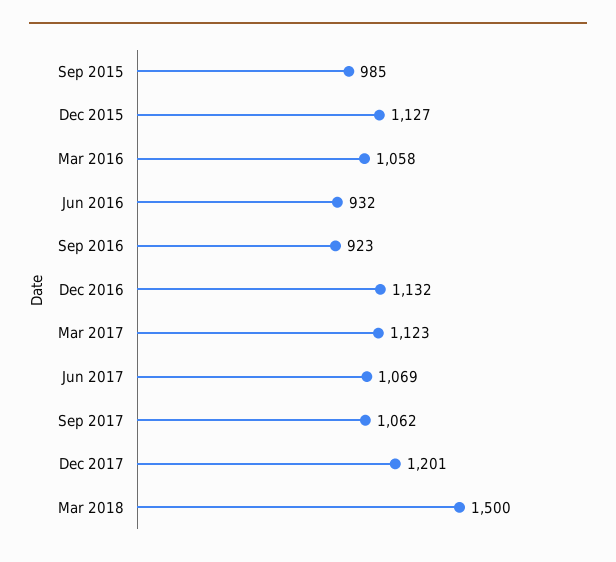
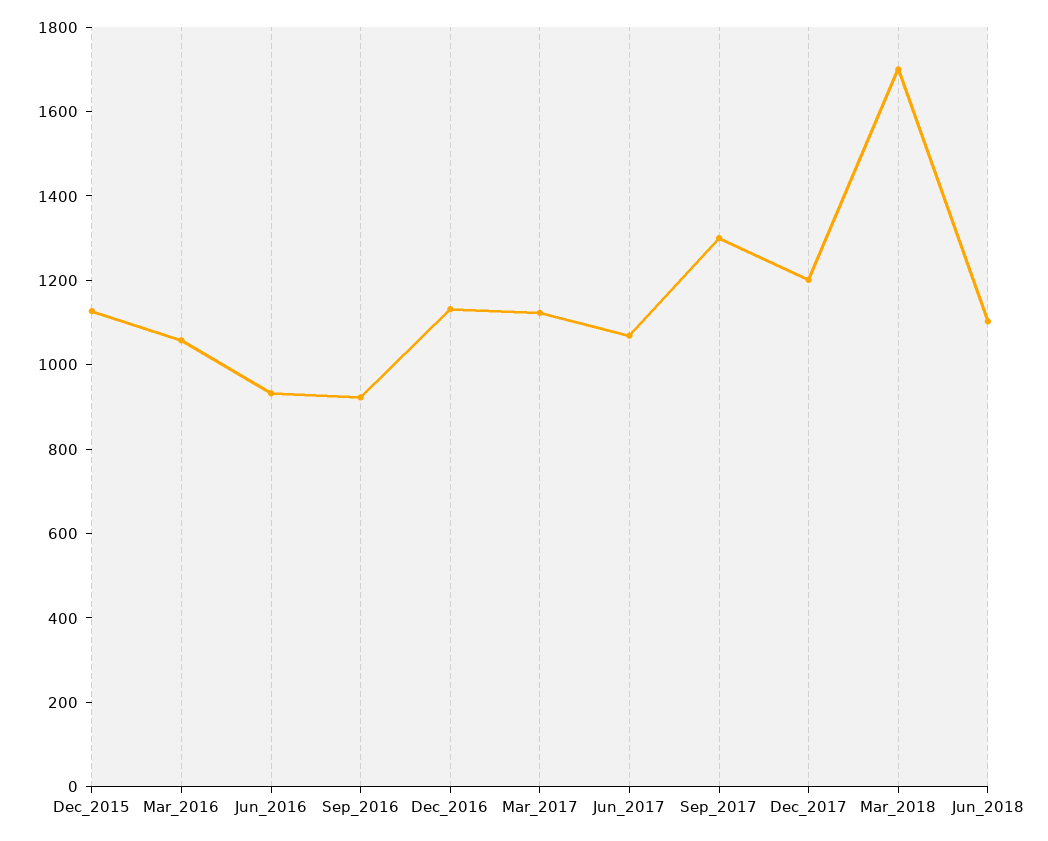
Sep 2015: 985 -> none
Sep 2017: 1062 -> 1300
Mar 2018: 1500 -> 1700
Jun_2018: none -> 1100

